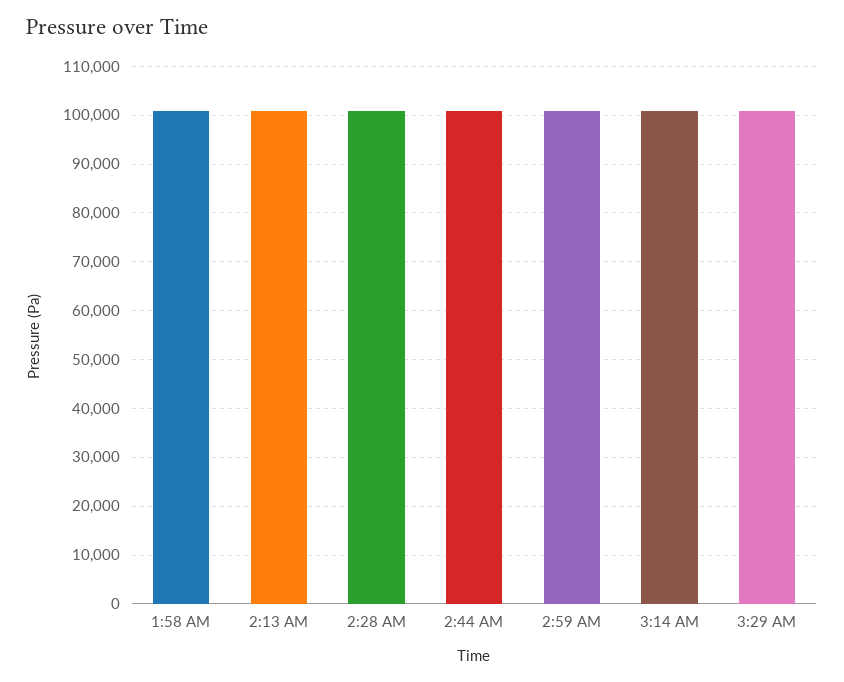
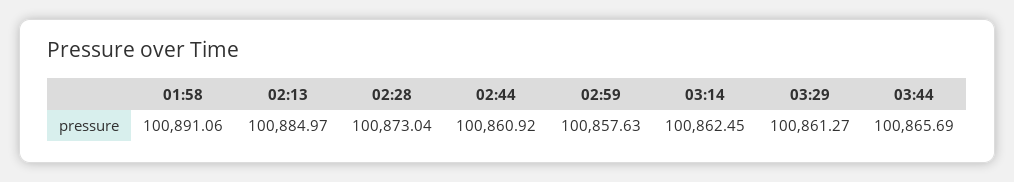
03:44: none -> 100865.69

